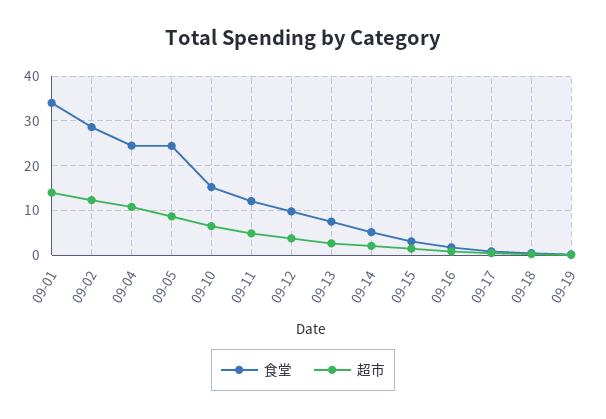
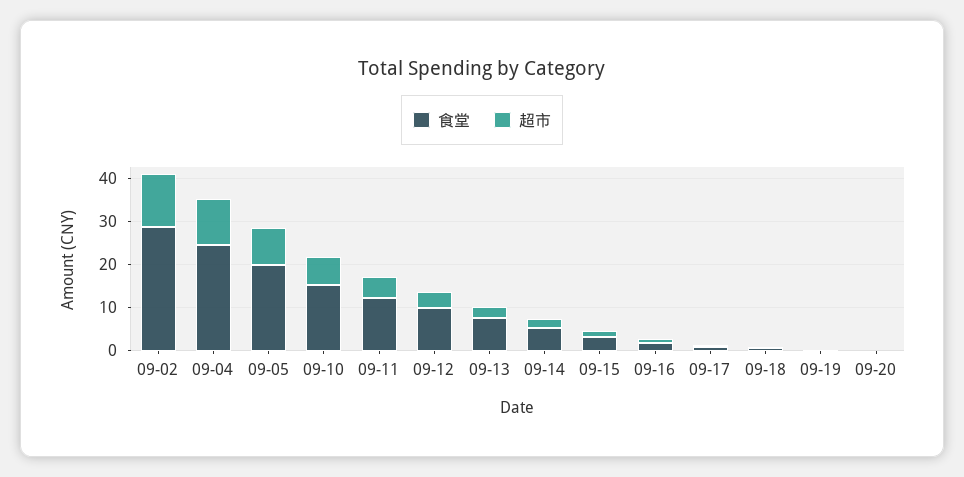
食堂, 09-01: 34 -> none
超市, 09-01: 14 -> none
食堂, 09-05: 24 -> 20
食堂, 09-20: none -> 0
超市, 09-20: none -> 0

